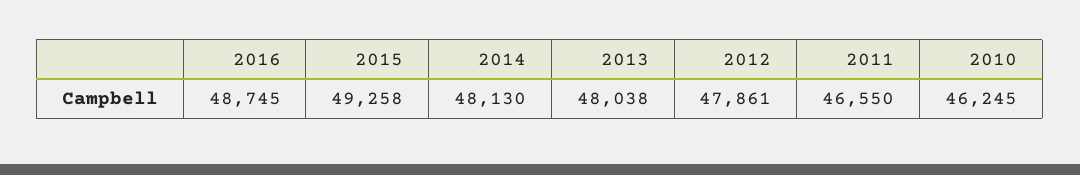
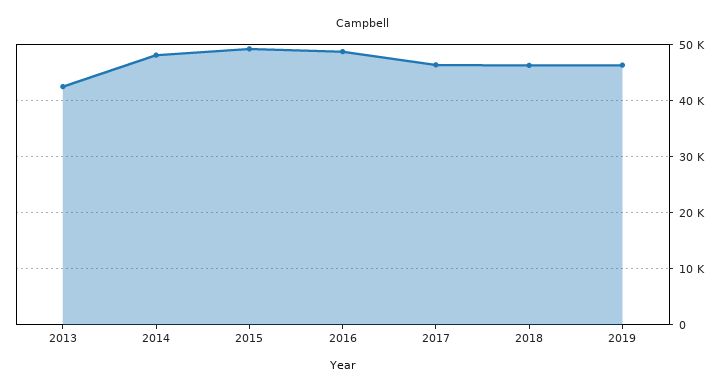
2013: 48038 -> 42000
2012: 47861 -> none
2011: 46550 -> none
2010: 46245 -> none
2017: none -> 46000
2018: none -> 46000
2019: none -> 46000

